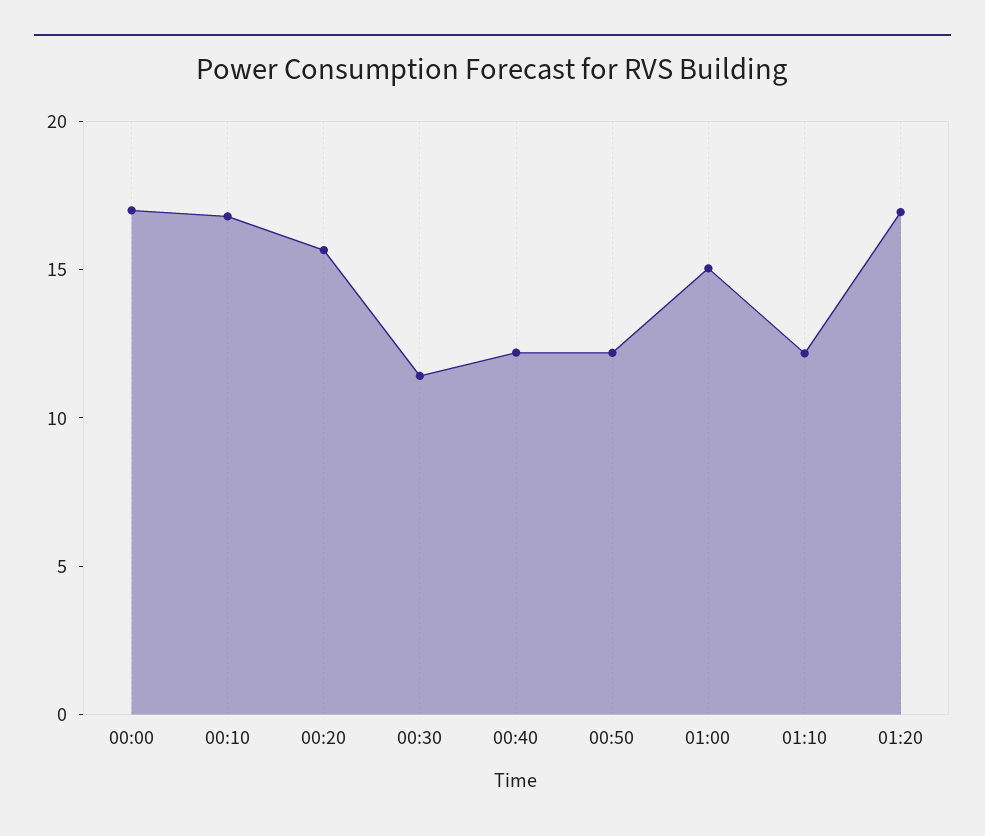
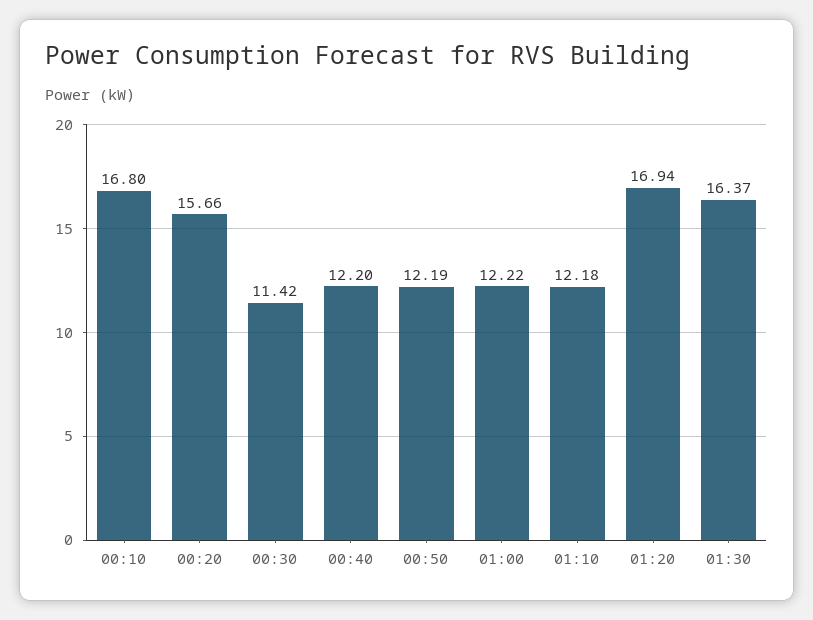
00:00: 17 -> none
01:00: 15 -> 12.22
01:30: none -> 16.37

